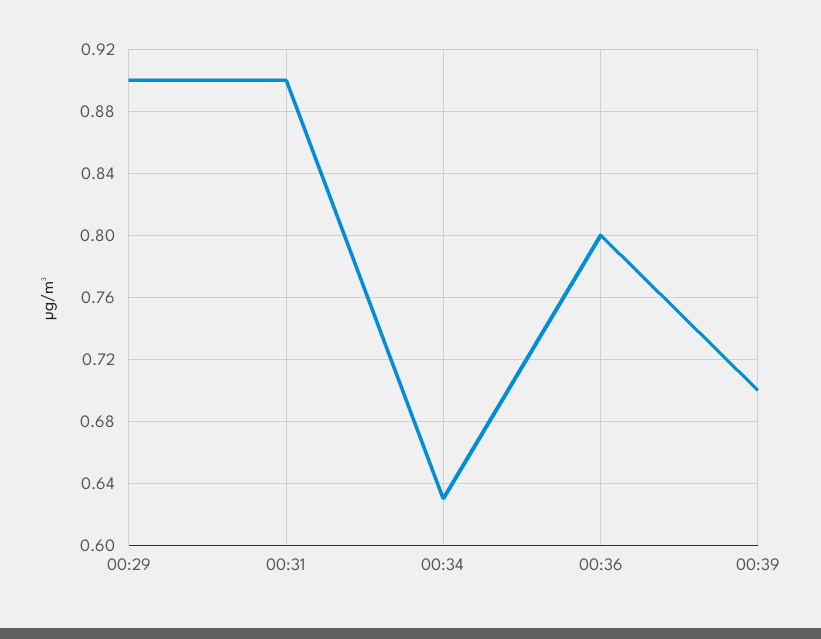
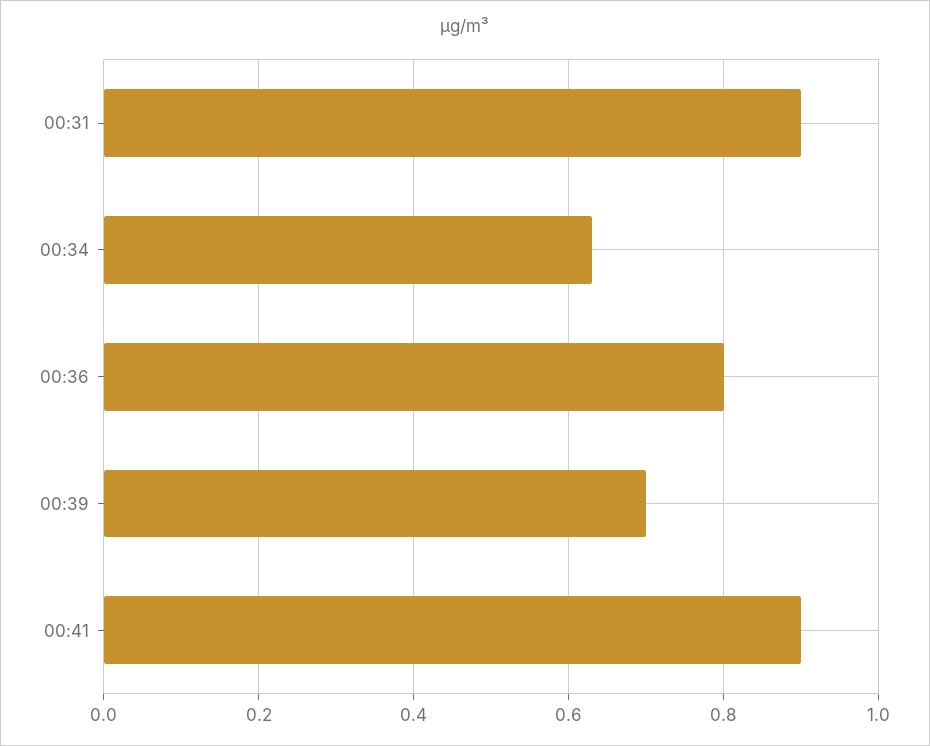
00:29: 0.9 -> none
00:41: none -> 0.9

